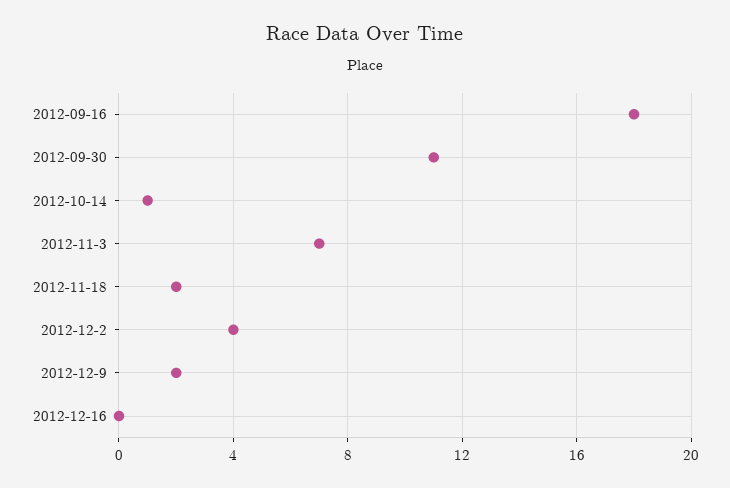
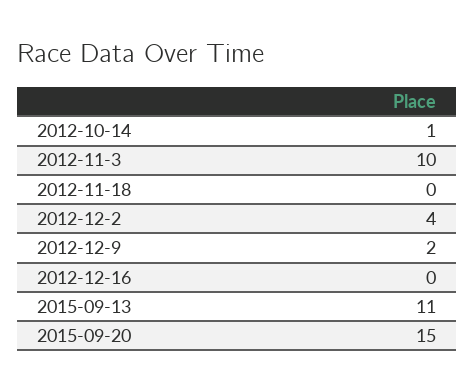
2012-09-16: 18 -> none
2012-09-30: 11 -> none
2012-11-3: 7 -> 10
2012-11-18: 2 -> 0
2015-09-13: none -> 11
2015-09-20: none -> 15

